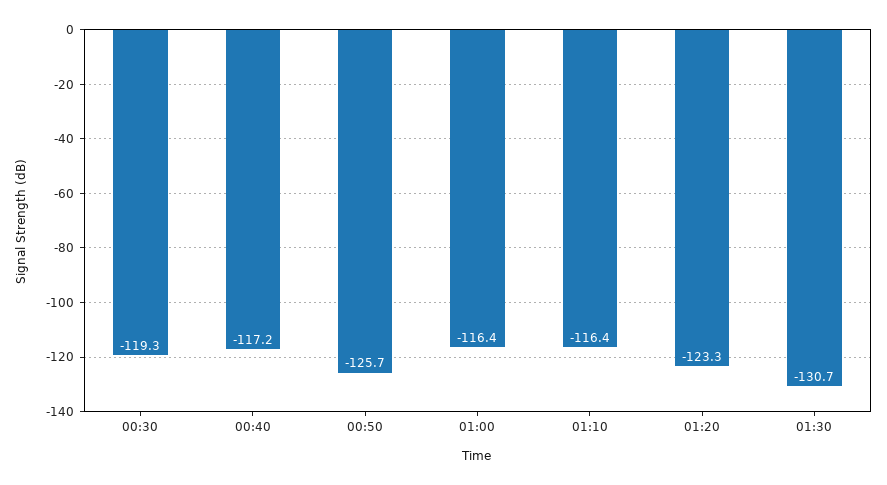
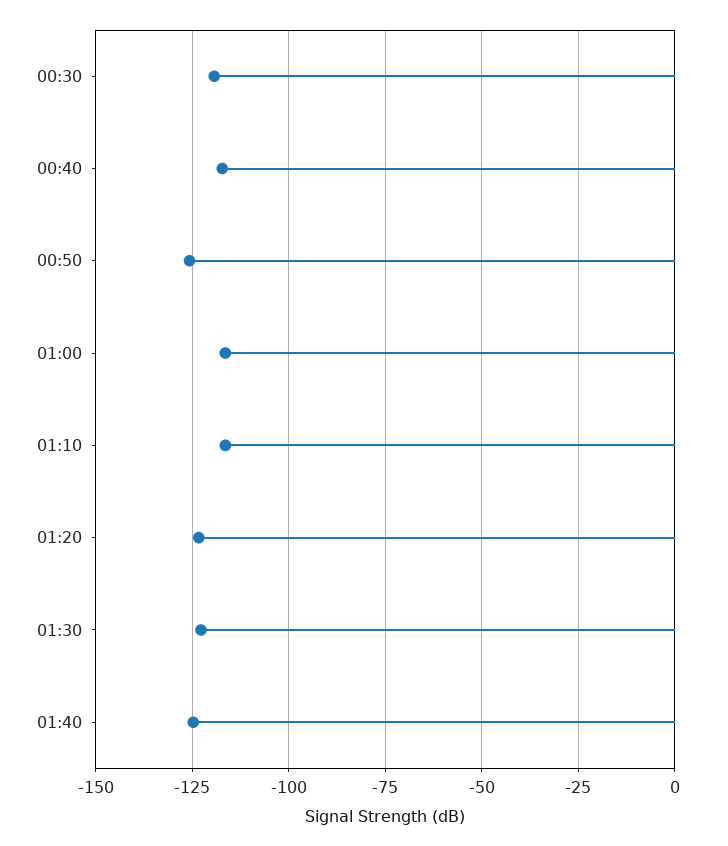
01:30: -130.7 -> -122.5
01:40: none -> -125

